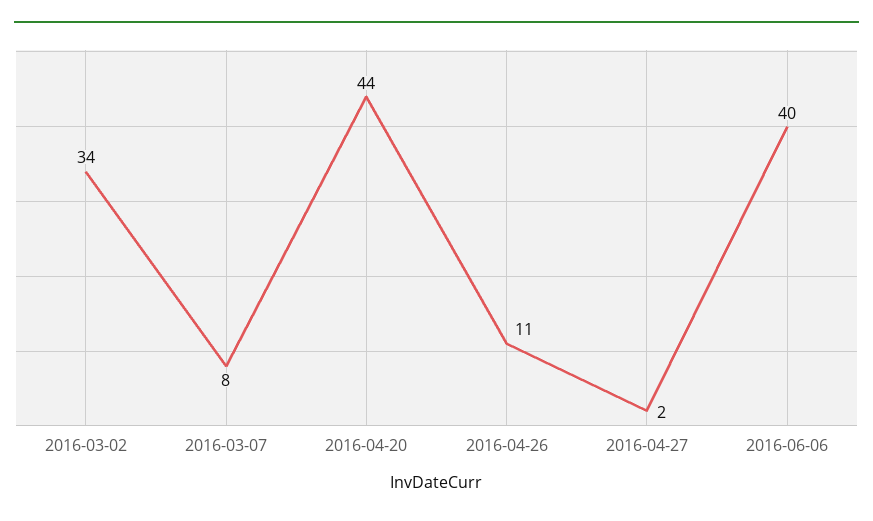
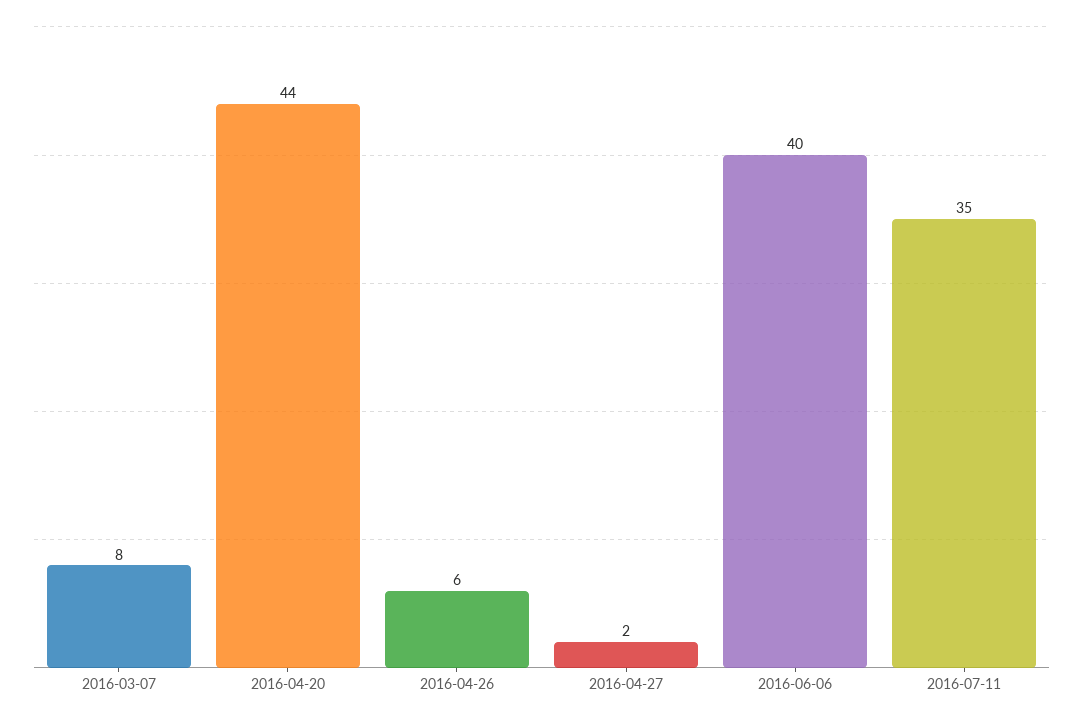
2016-03-02: 34 -> none
2016-04-26: 11 -> 6
2016-07-11: none -> 35

